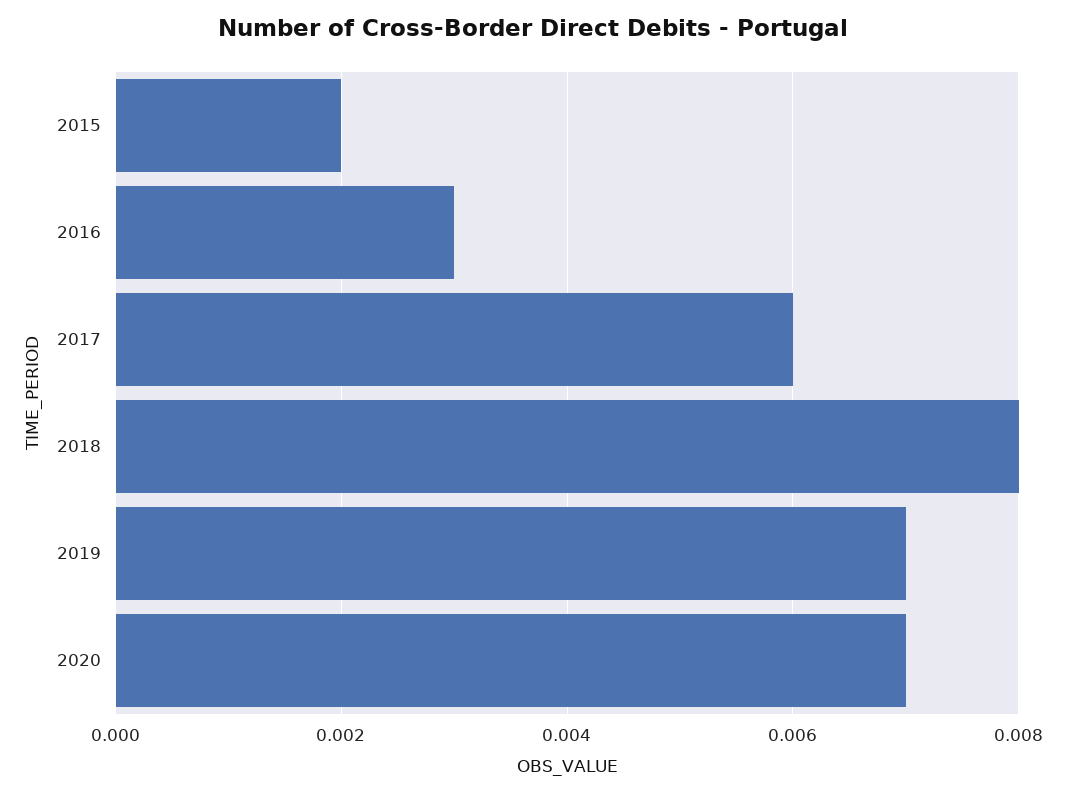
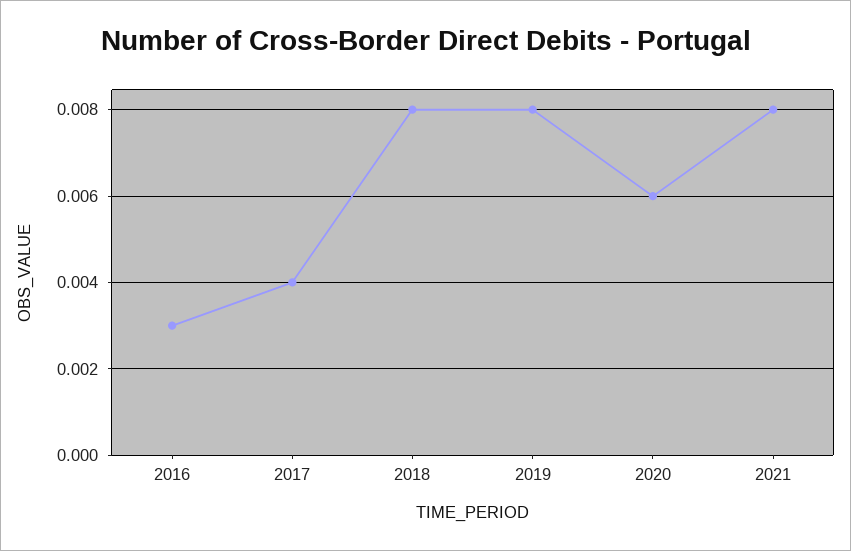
2015: 0.002 -> none
2017: 0.006 -> 0.004
2019: 0.007 -> 0.008
2020: 0.007 -> 0.006
2021: none -> 0.008

